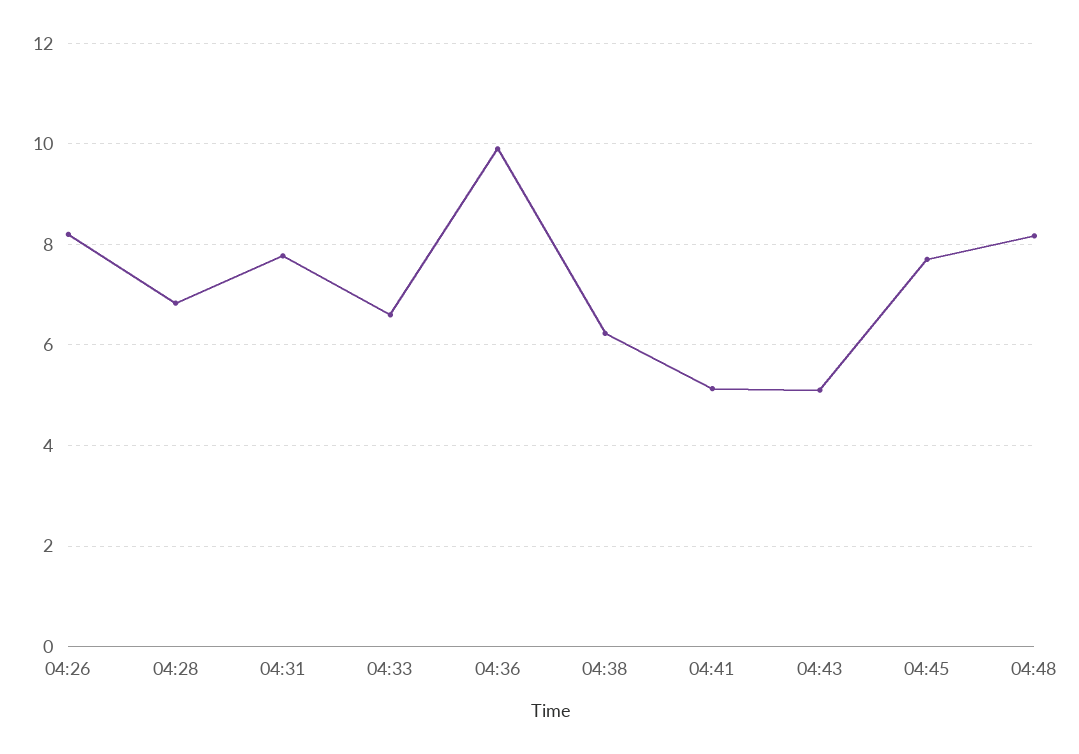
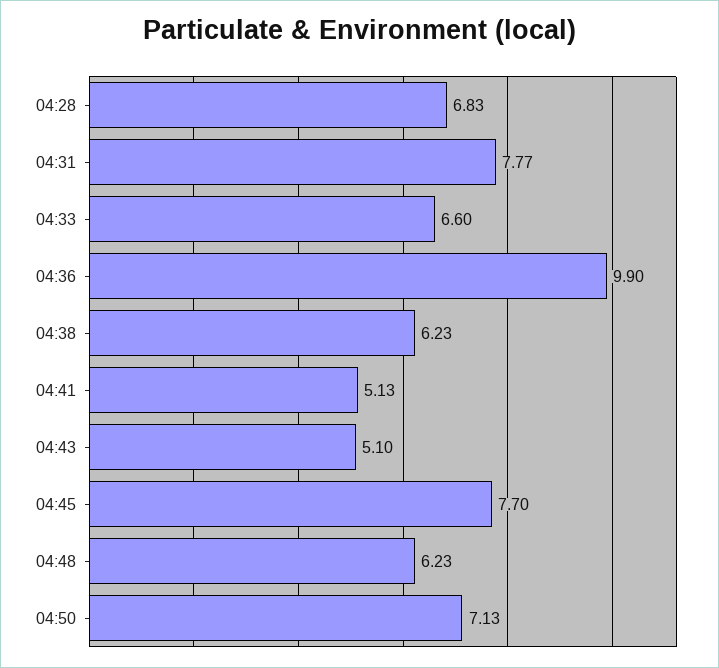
04:26: 8.2 -> none
04:48: 8.2 -> 6.23
04:50: none -> 7.13

